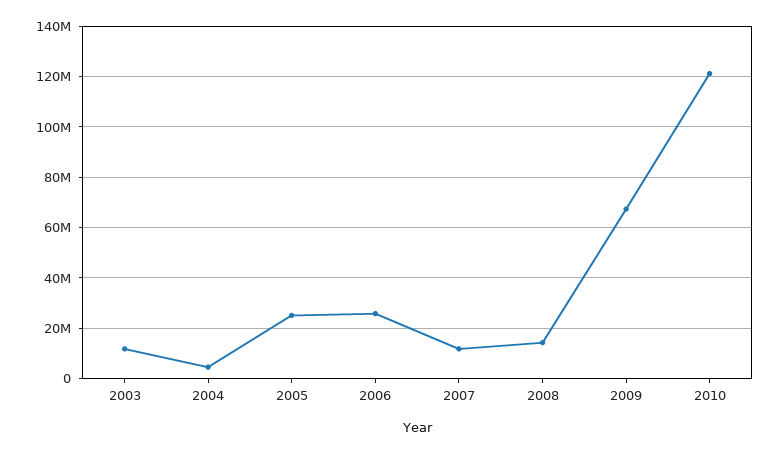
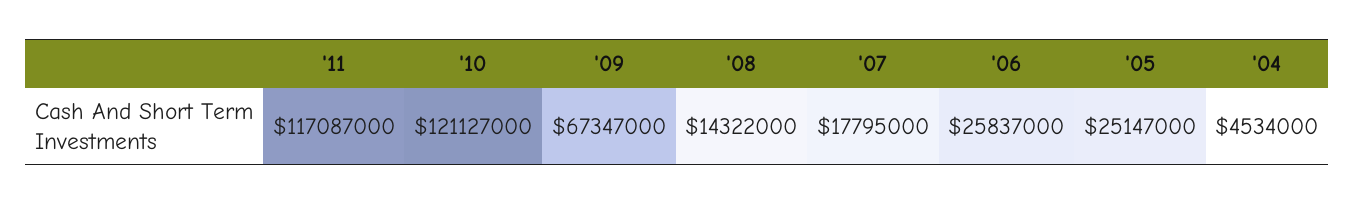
2003: 12500000 -> none
2007: 12500000 -> 17795000
'11: none -> 117087000

